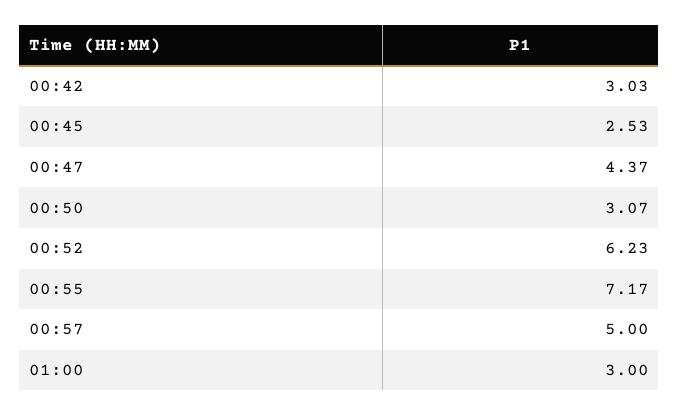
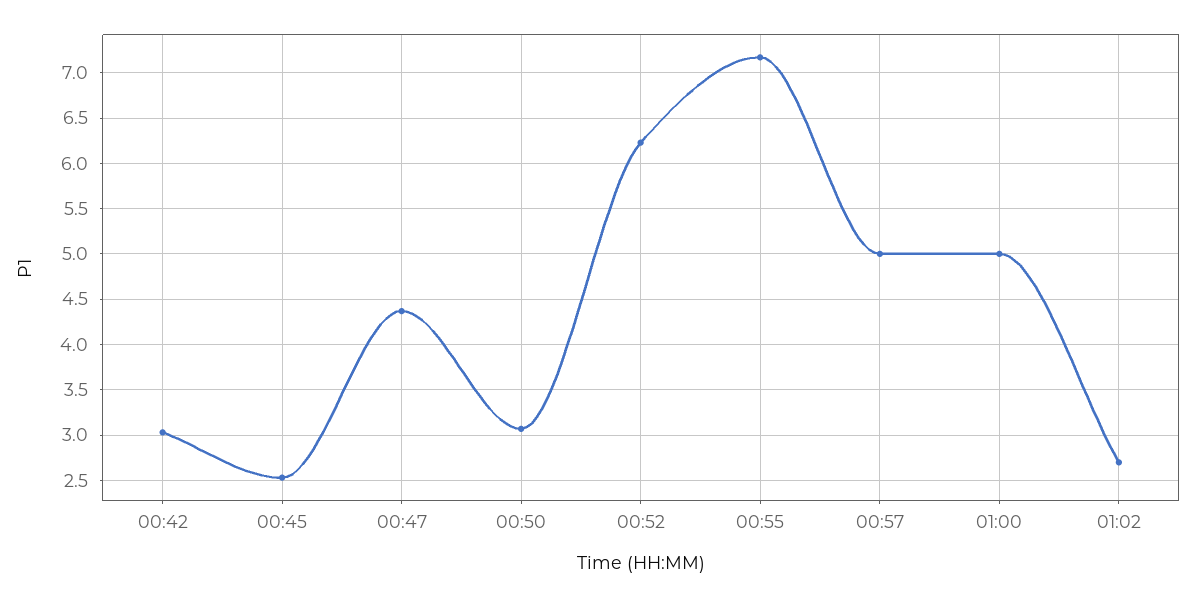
01:00: 3 -> 5
01:02: none -> 2.7

